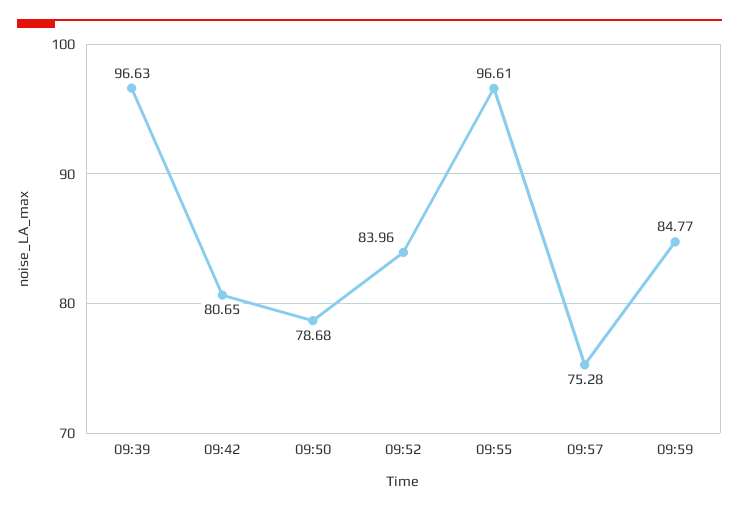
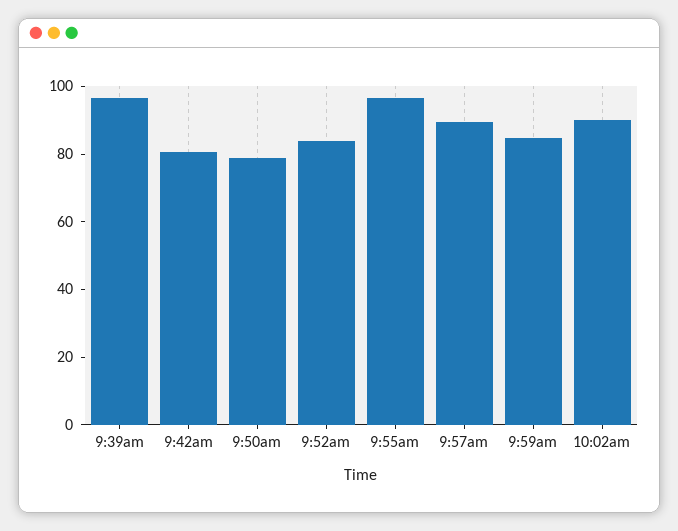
09:57: 75.28 -> 90
10:02am: none -> 90

